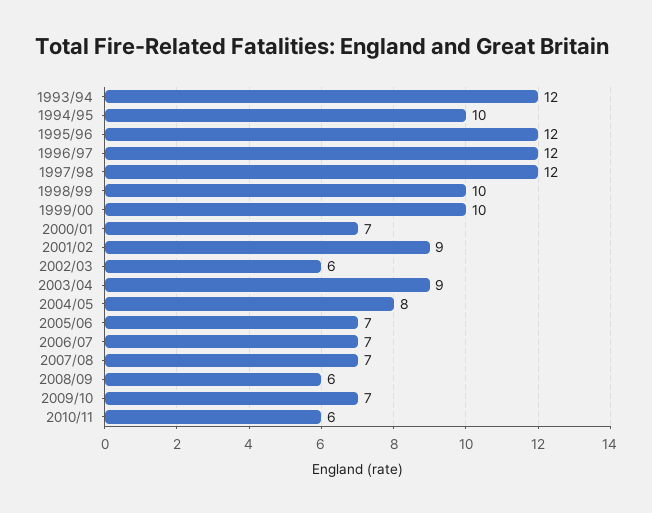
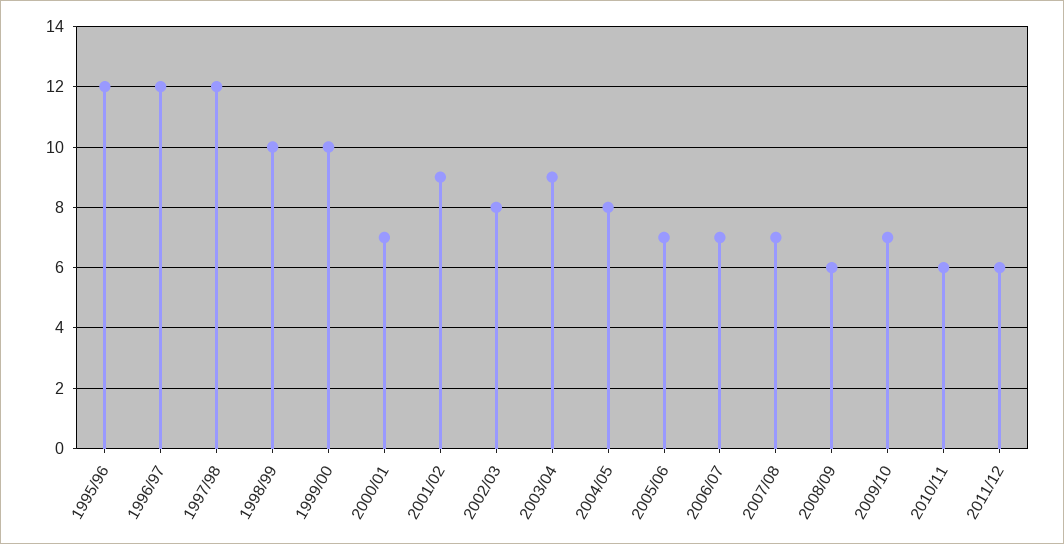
1993/94: 12 -> none
1994/95: 10 -> none
2002/03: 6 -> 8
2011/12: none -> 6

